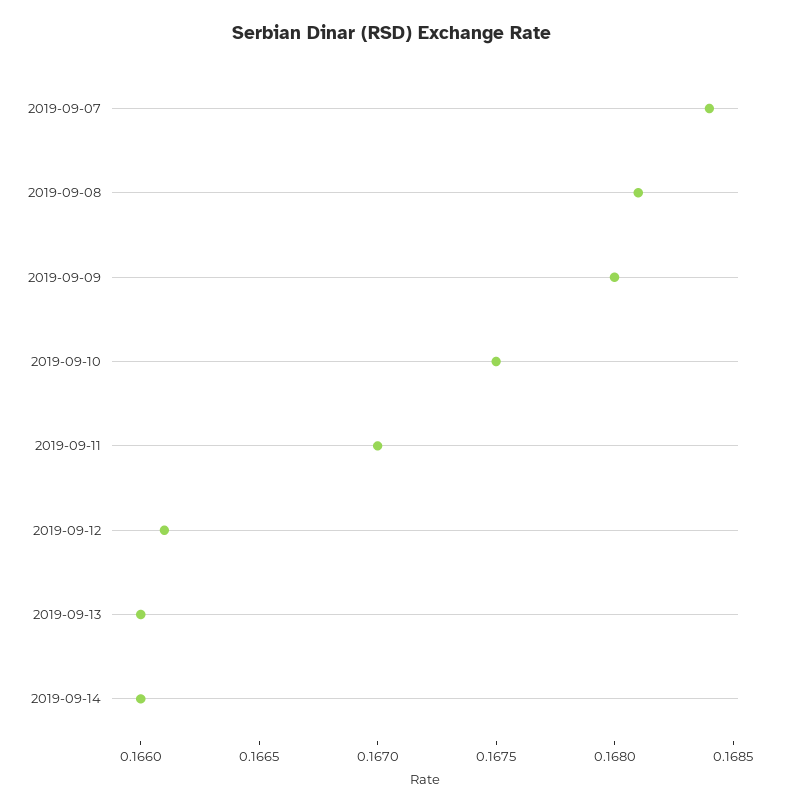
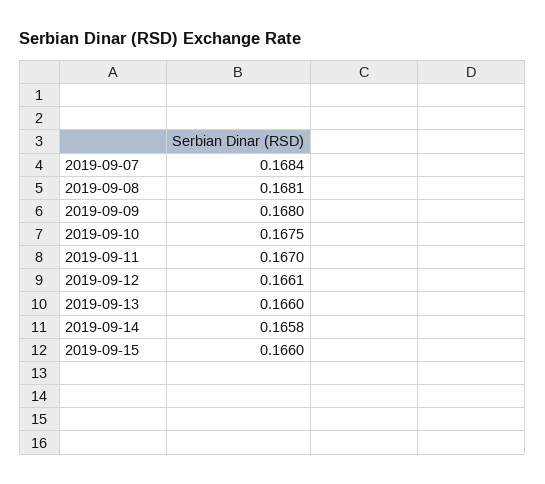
2019-09-14: 0.166 -> 0.1658
2019-09-15: none -> 0.166

